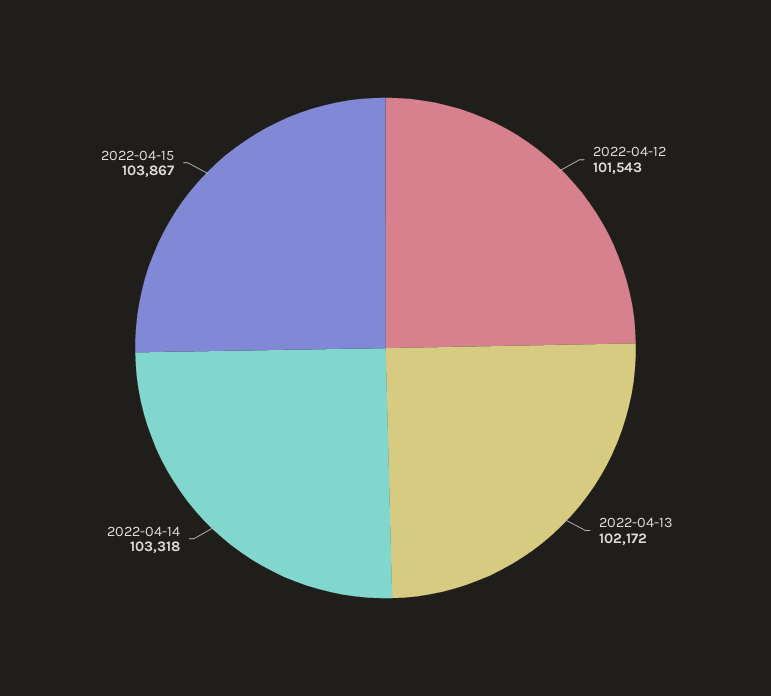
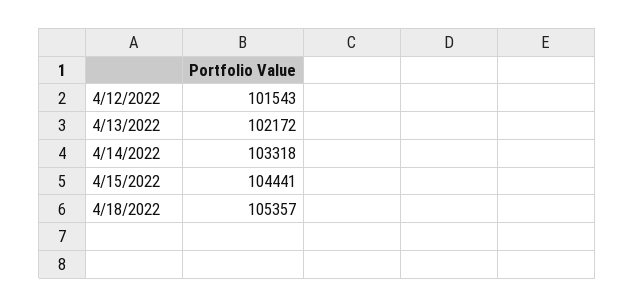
2022-04-15: 103867 -> 104441
4/18/2022: none -> 105357

